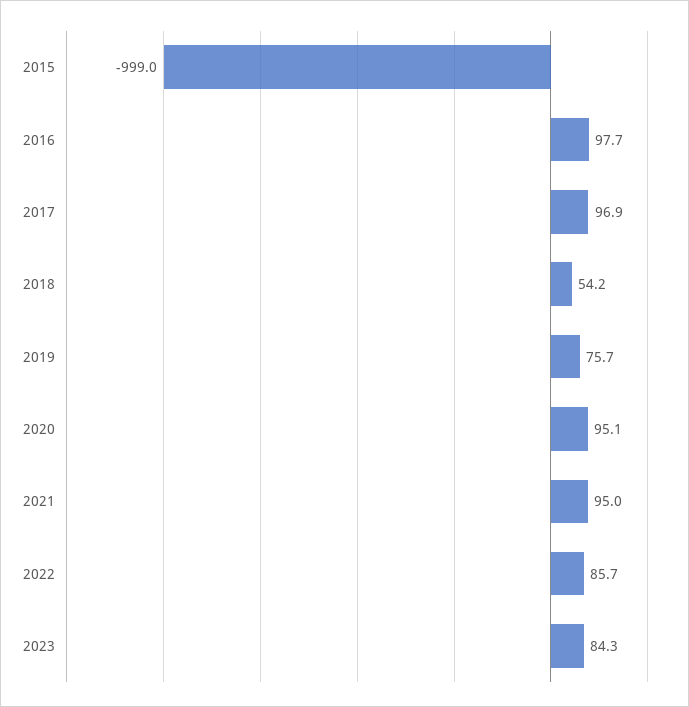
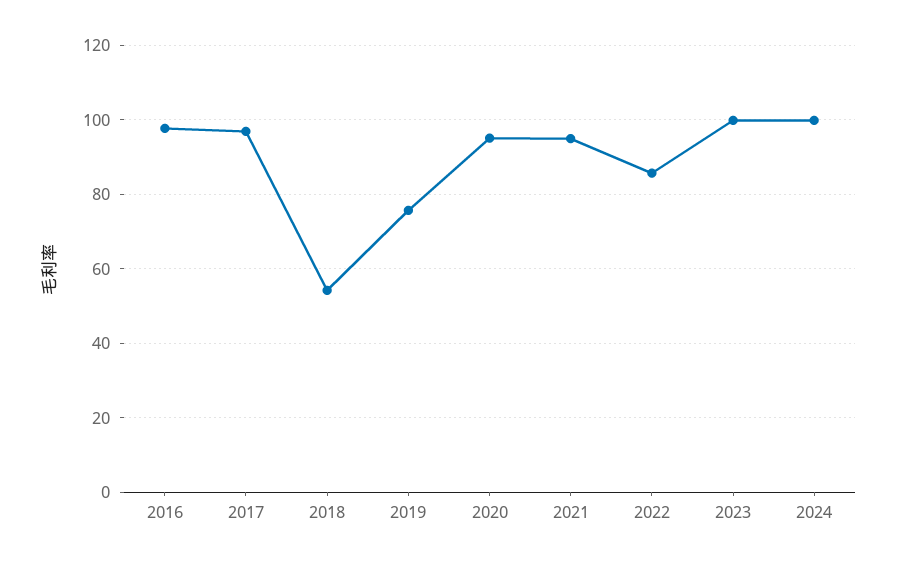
2015: -999 -> none
2023: 84.3 -> 100
2024: none -> 100

